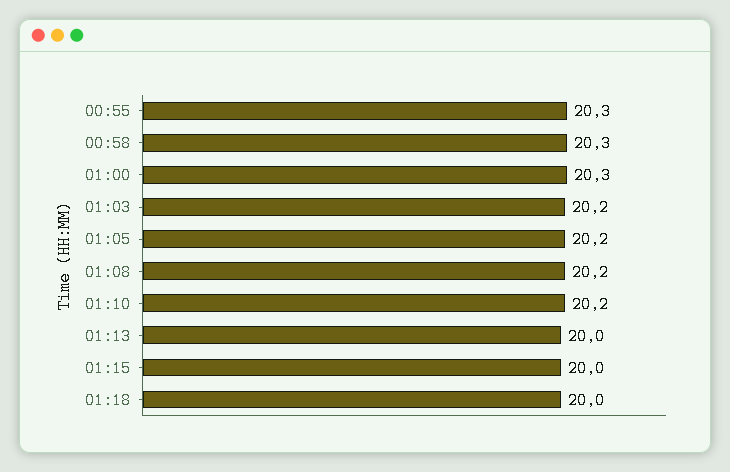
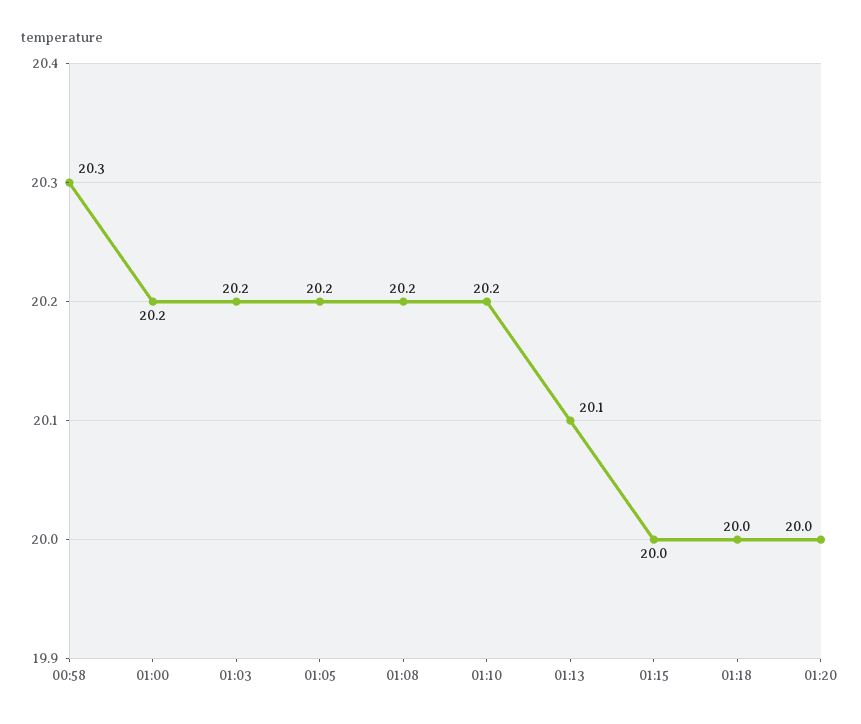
00:55: 20.3 -> none
01:00: 20.3 -> 20.2
01:13: 20 -> 20.1
01:20: none -> 20

